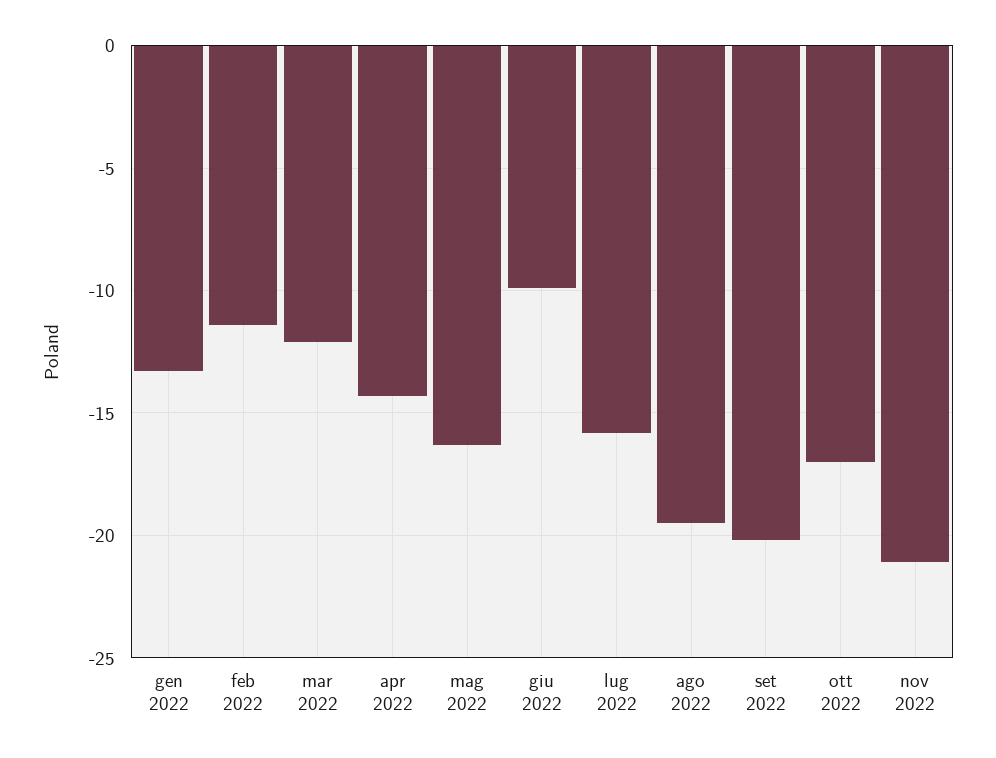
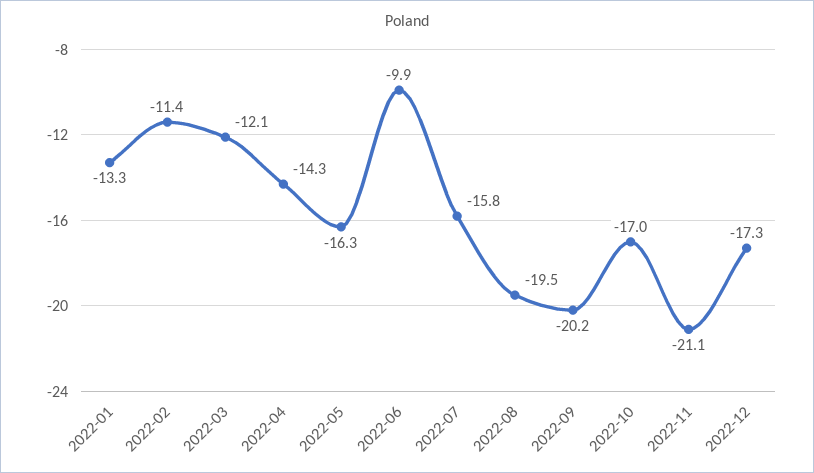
2022-12: none -> -17.3

